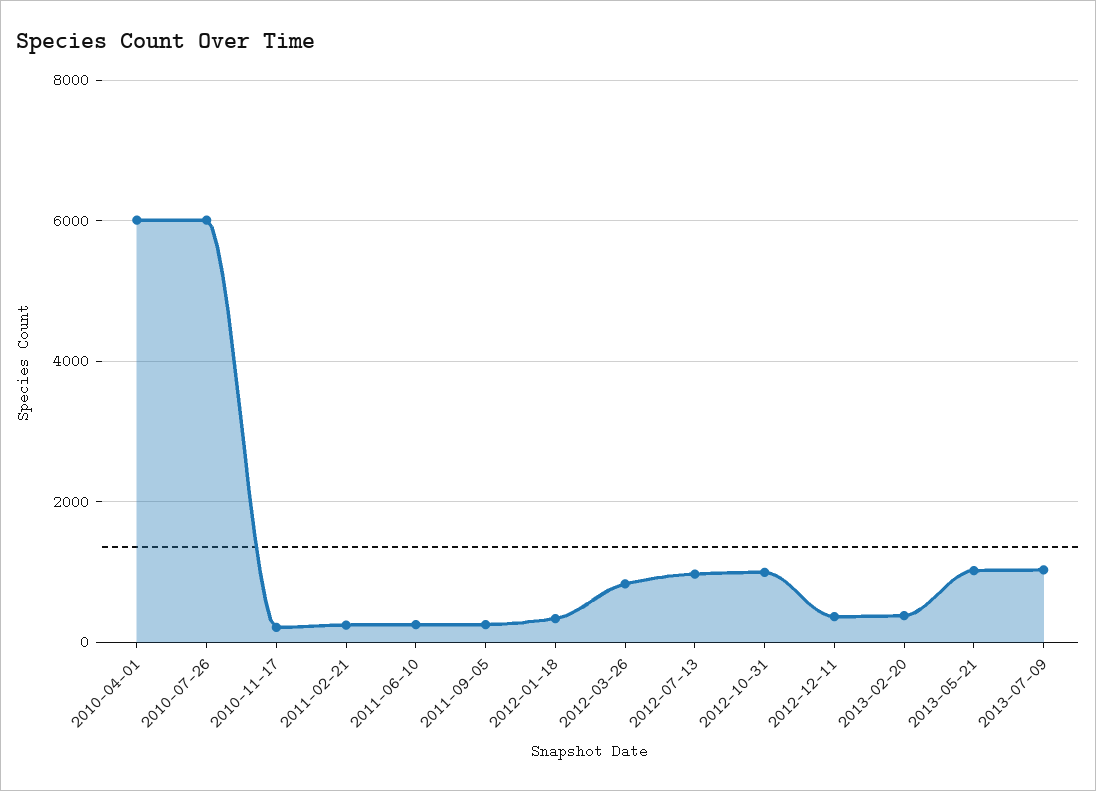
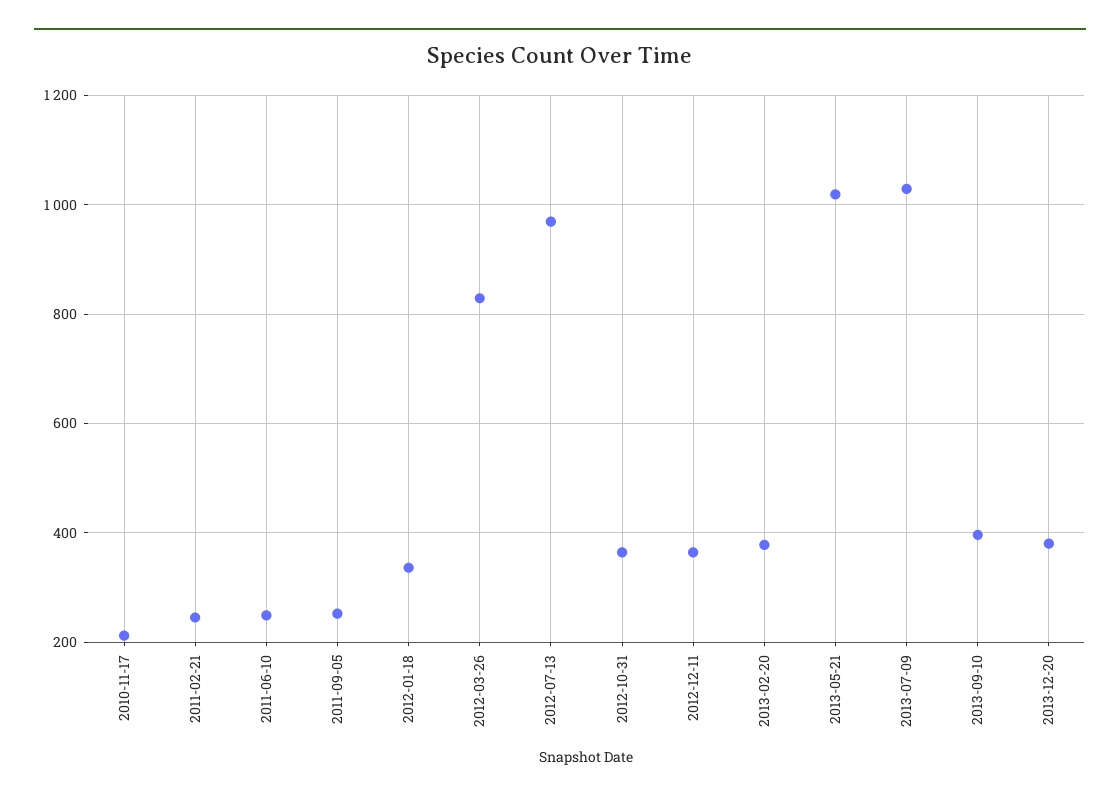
2010-04-01: 6000 -> none
2010-07-26: 6000 -> none
2012-10-31: 1000 -> 360
2013-09-10: none -> 400
2013-12-20: none -> 380

